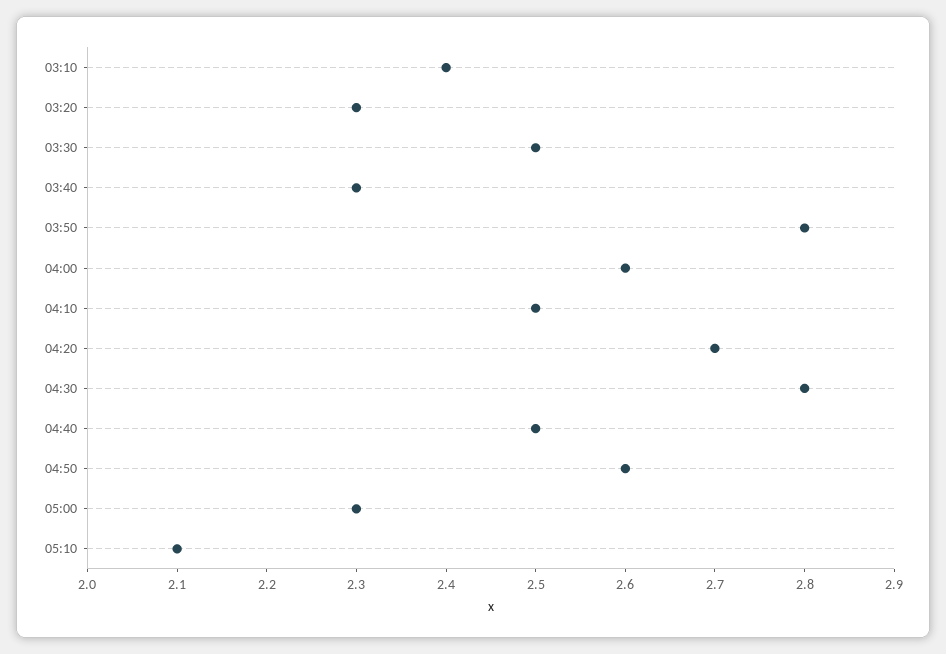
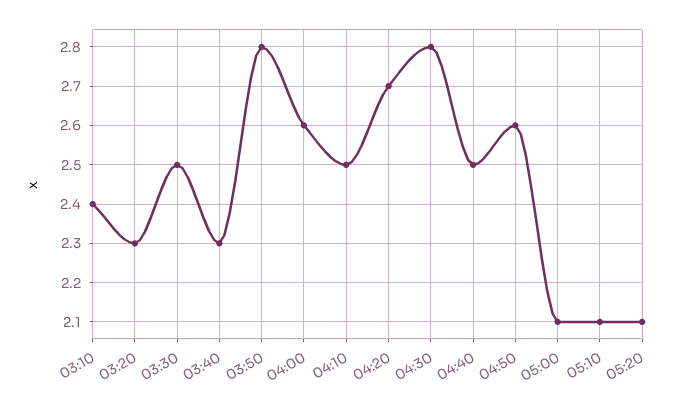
05:00: 2.3 -> 2.1
05:20: none -> 2.1

